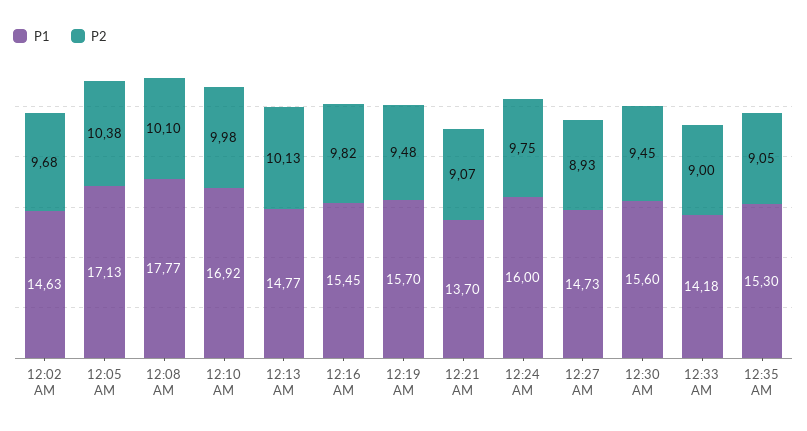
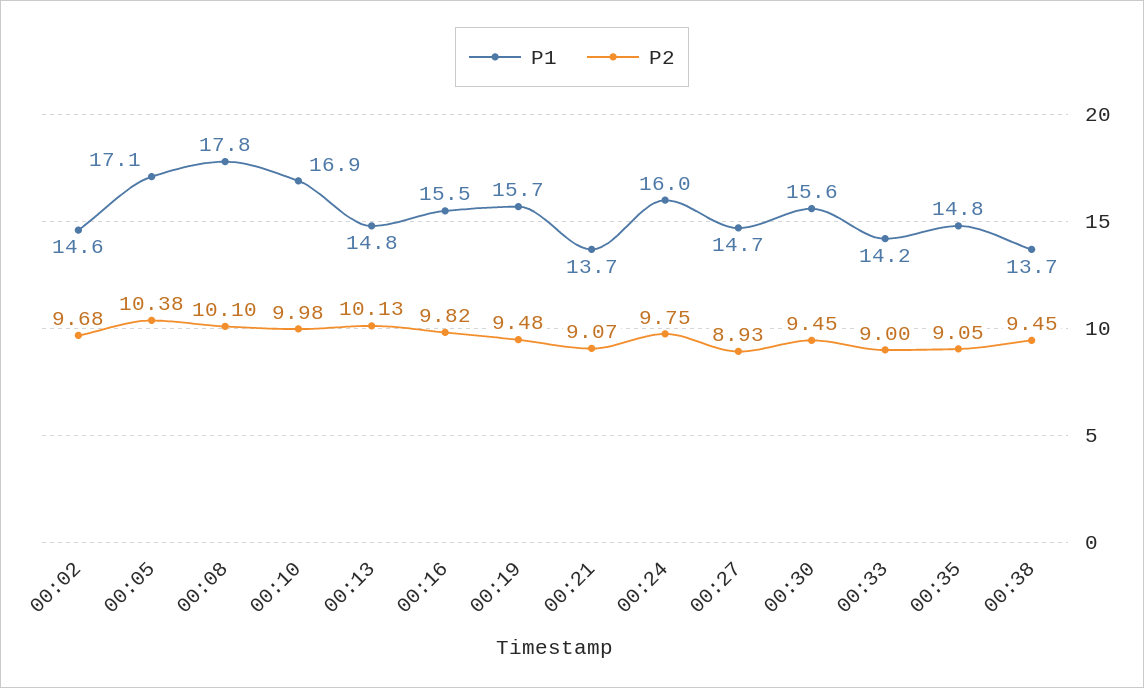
P1, 12:35 AM: 15.3 -> 14.8
P1, 00:38: none -> 13.7
P2, 00:38: none -> 9.45

